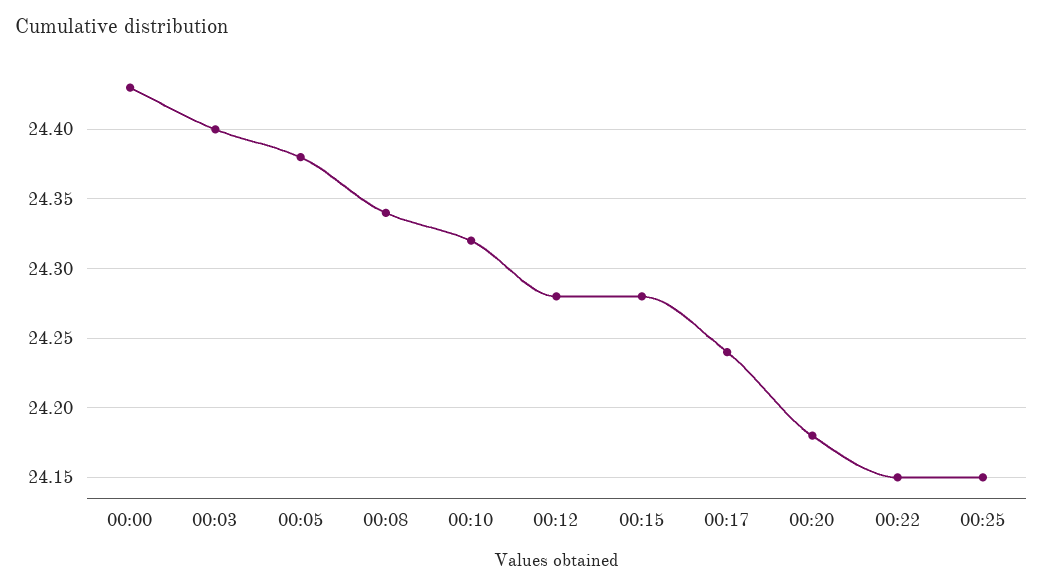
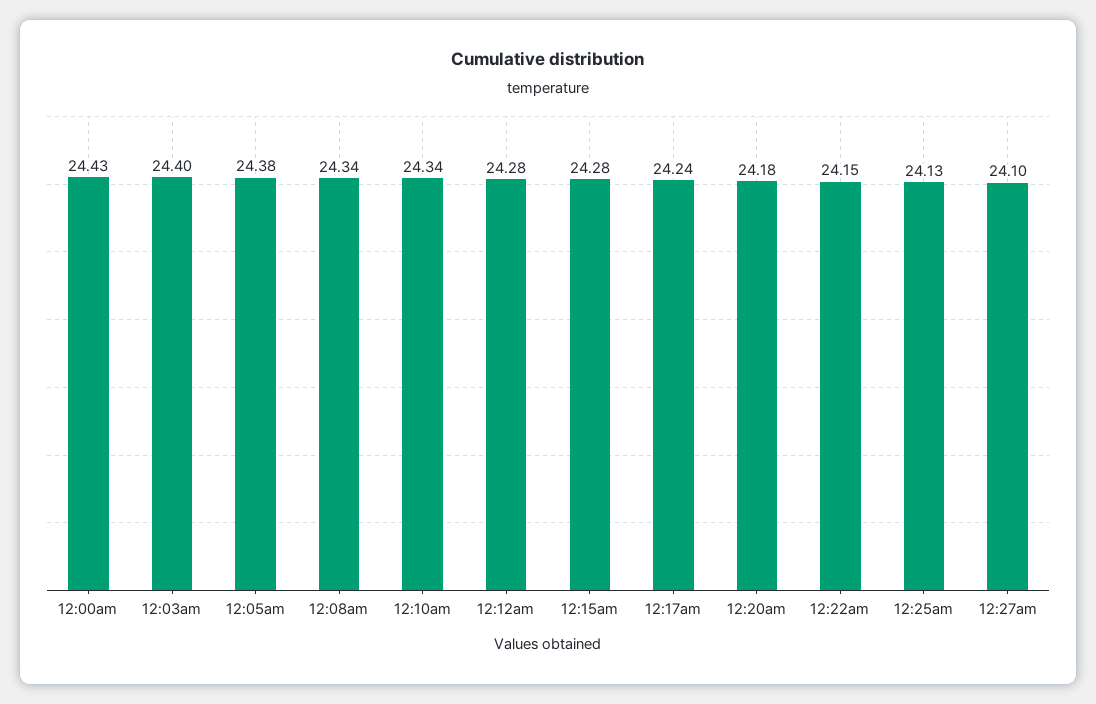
00:10: 24.32 -> 24.34
00:25: 24.15 -> 24.13
12:27am: none -> 24.1

